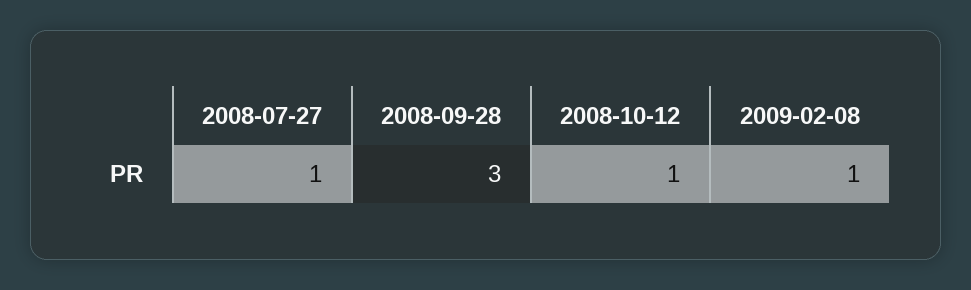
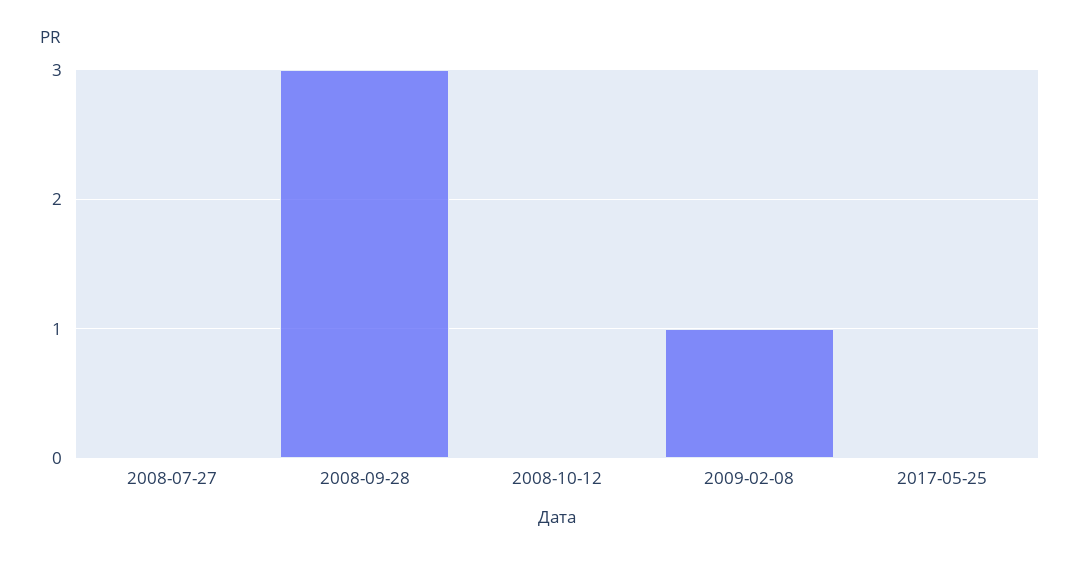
2008-07-27: 1 -> 0
2008-10-12: 1 -> 0
2017-05-25: none -> 0

